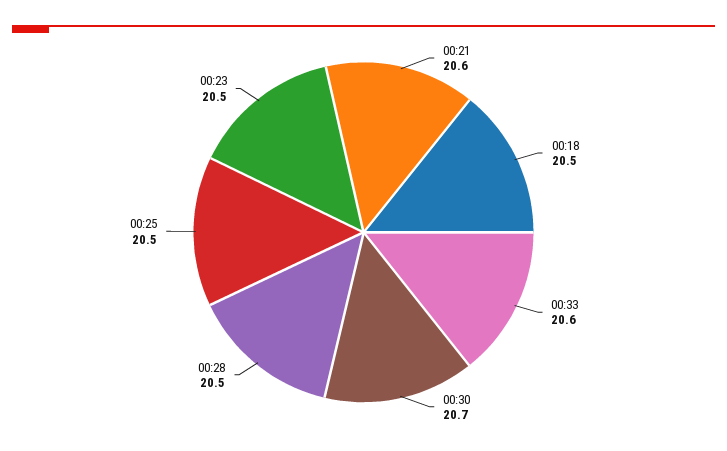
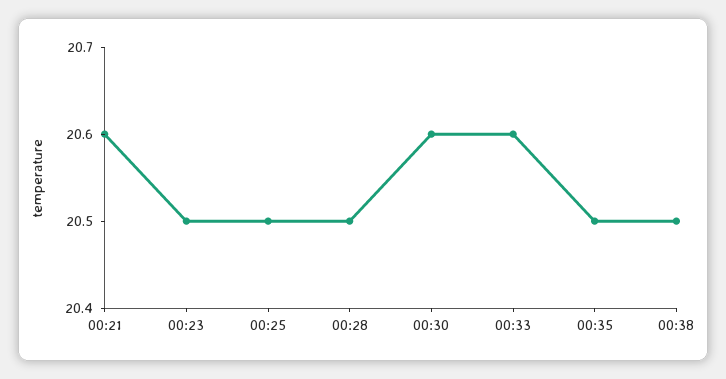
00:18: 20.5 -> none
00:30: 20.7 -> 20.6
00:35: none -> 20.5
00:38: none -> 20.5

